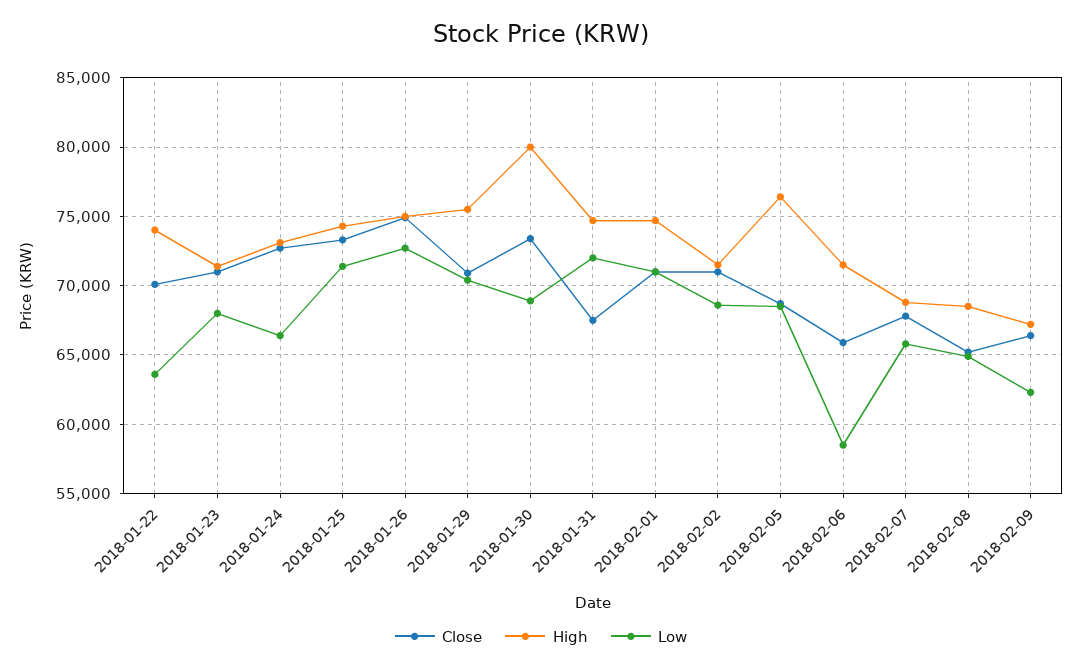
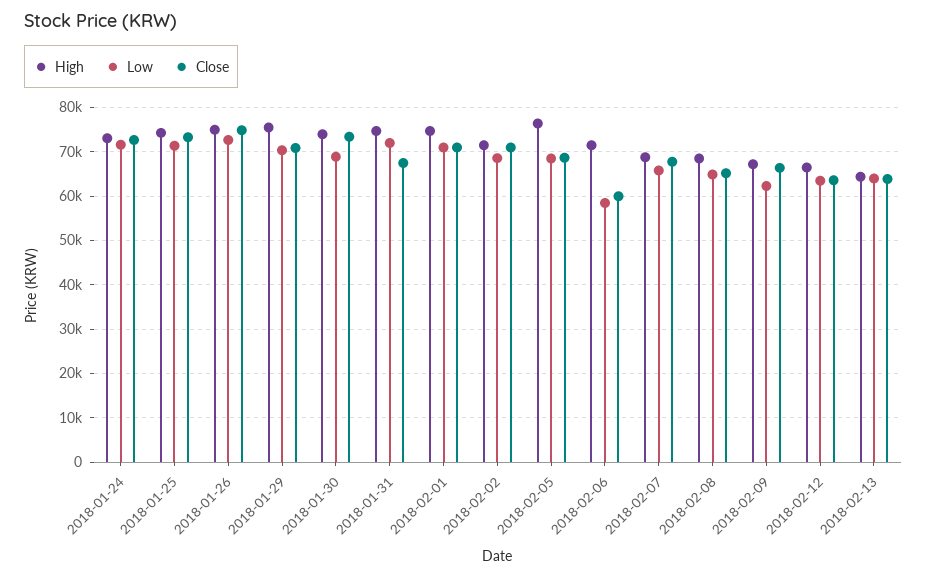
Close, 2018-01-22: 70000 -> none
High, 2018-01-22: 74000 -> none
Low, 2018-01-22: 63500 -> none
Close, 2018-01-23: 71000 -> none
High, 2018-01-23: 71500 -> none
Low, 2018-01-23: 68000 -> none
Low, 2018-01-24: 66500 -> 72000
High, 2018-01-30: 80000 -> 74000
Close, 2018-02-06: 66000 -> 60000
High, 2018-02-12: none -> 66000
Low, 2018-02-12: none -> 64000
Close, 2018-02-12: none -> 64000
High, 2018-02-13: none -> 64000
Low, 2018-02-13: none -> 64000
Close, 2018-02-13: none -> 64000

